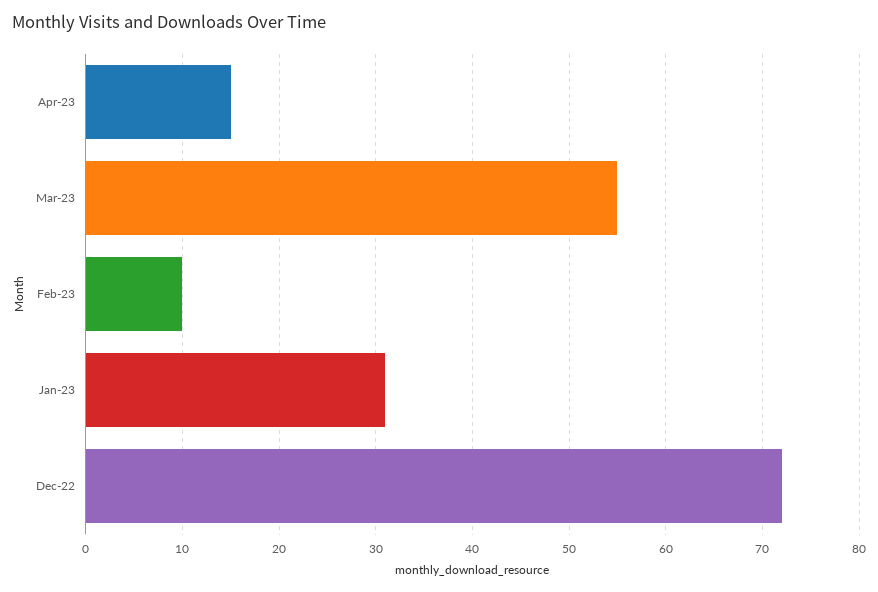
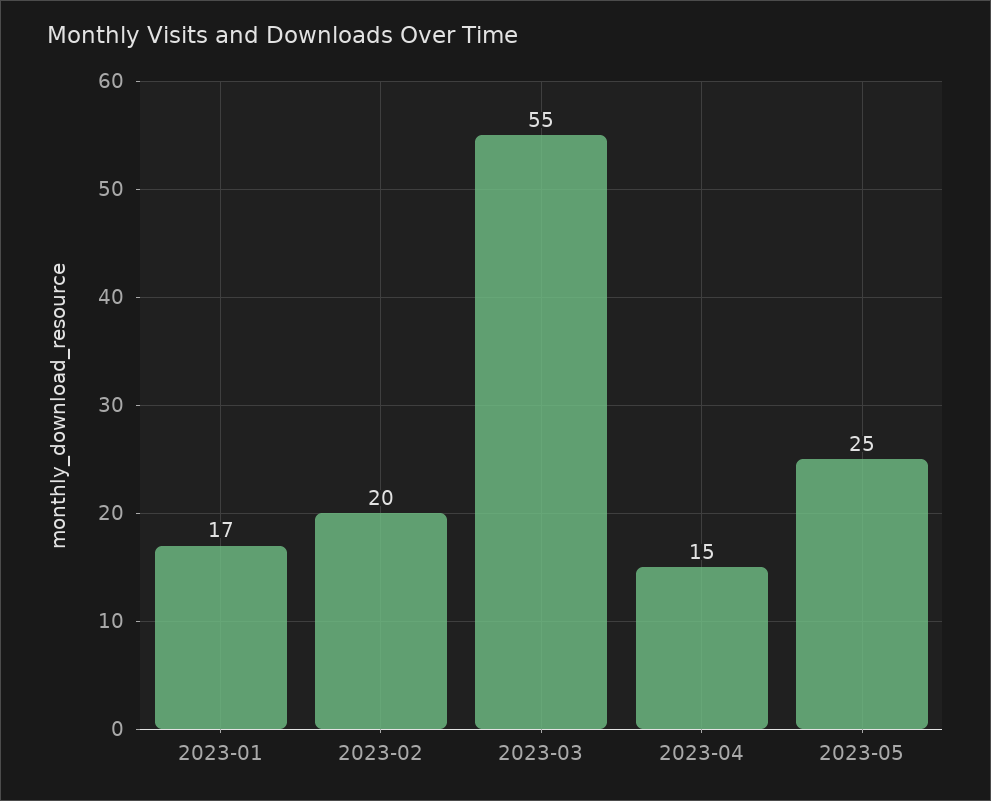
Feb-23: 10 -> 20
Jan-23: 31 -> 17
Dec-22: 72 -> none
2023-05: none -> 25

